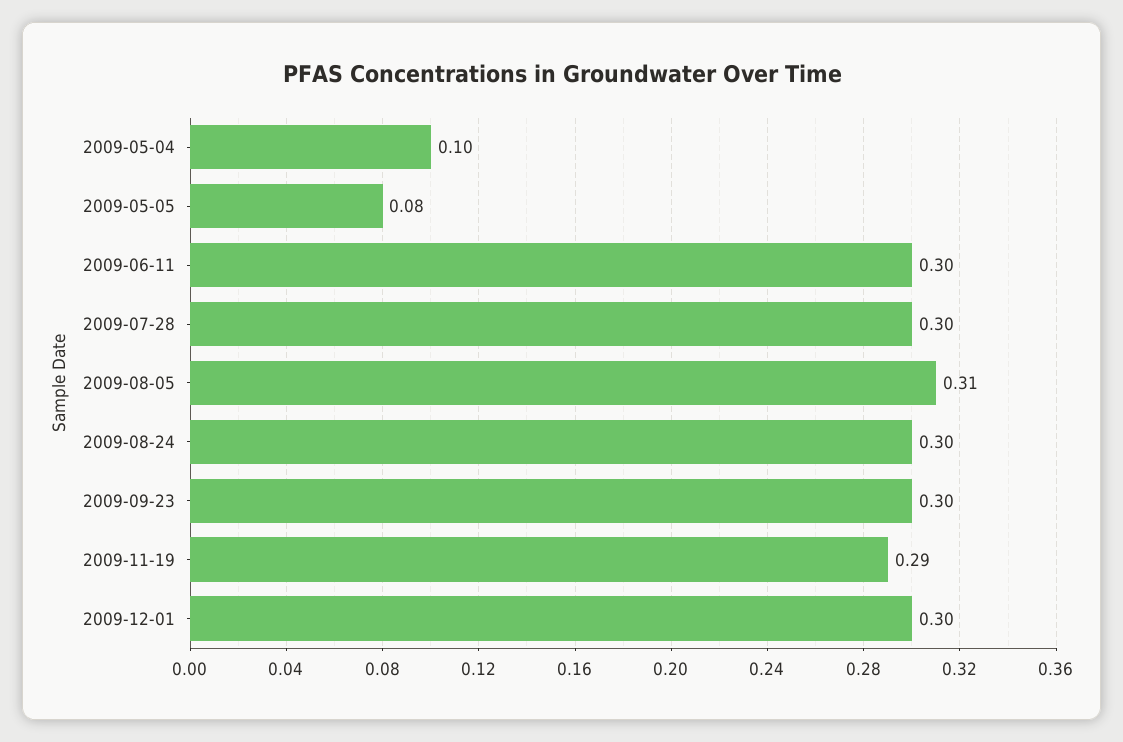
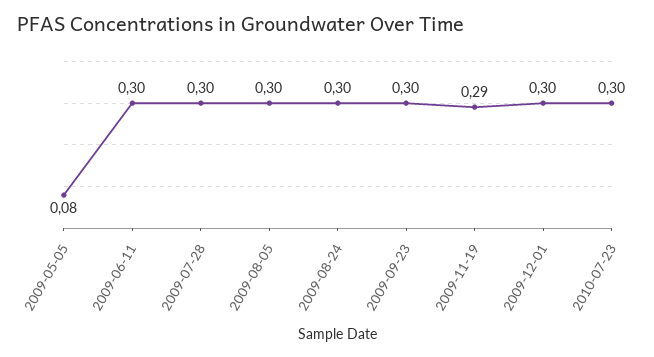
2009-05-04: 0.1 -> none
2009-08-05: 0.31 -> 0.3
2010-07-23: none -> 0.3

